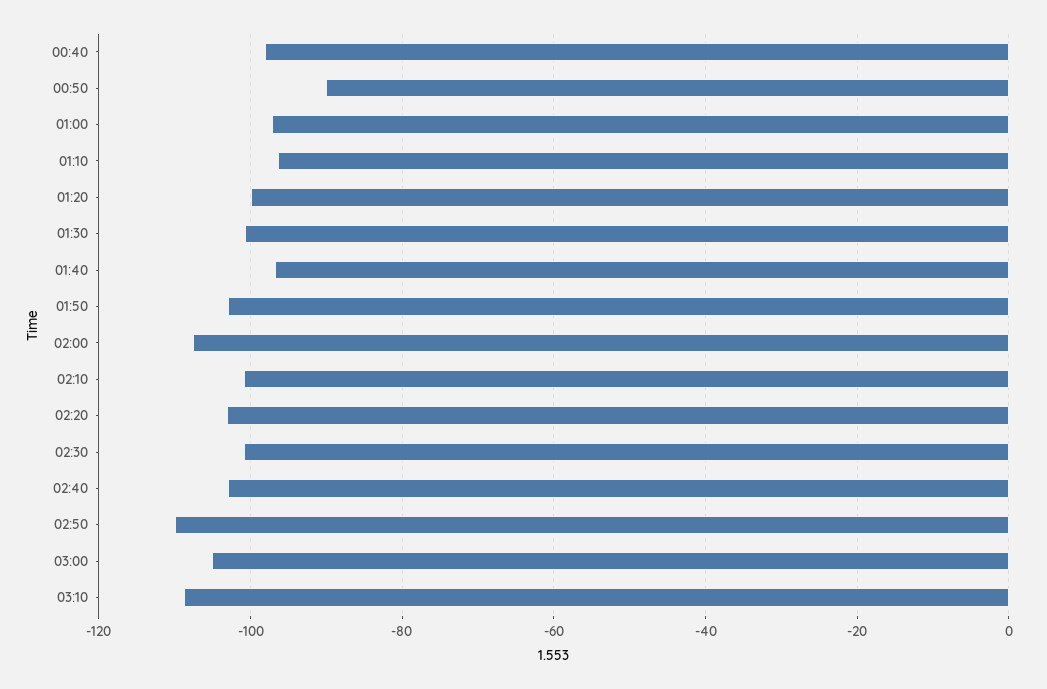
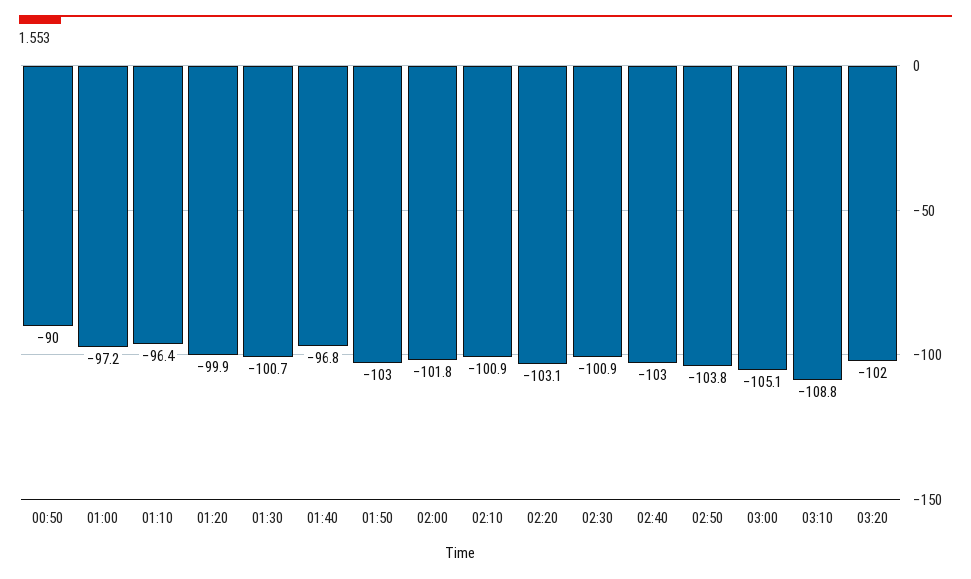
00:40: -98 -> none
02:00: -108 -> -101.8
02:50: -110 -> -103.8
03:20: none -> -102

